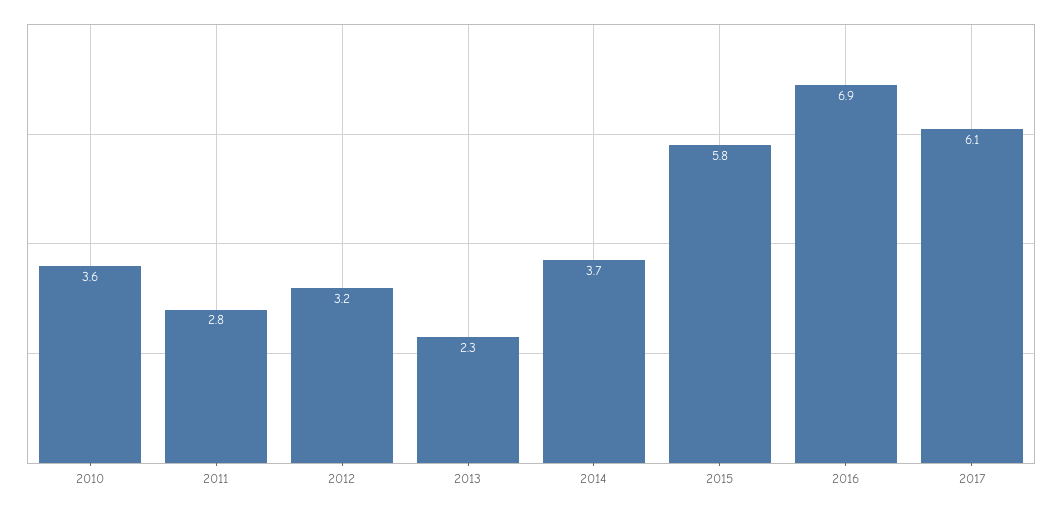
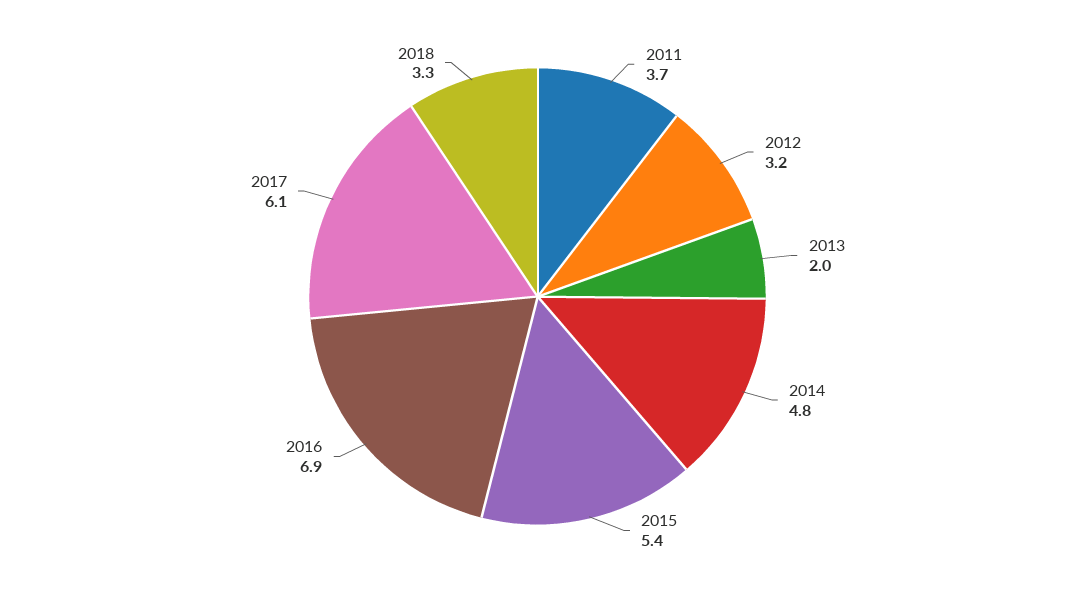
2010: 3.6 -> none
2011: 2.8 -> 3.7
2013: 2.3 -> 2
2014: 3.7 -> 4.8
2015: 5.8 -> 5.4
2018: none -> 3.3

